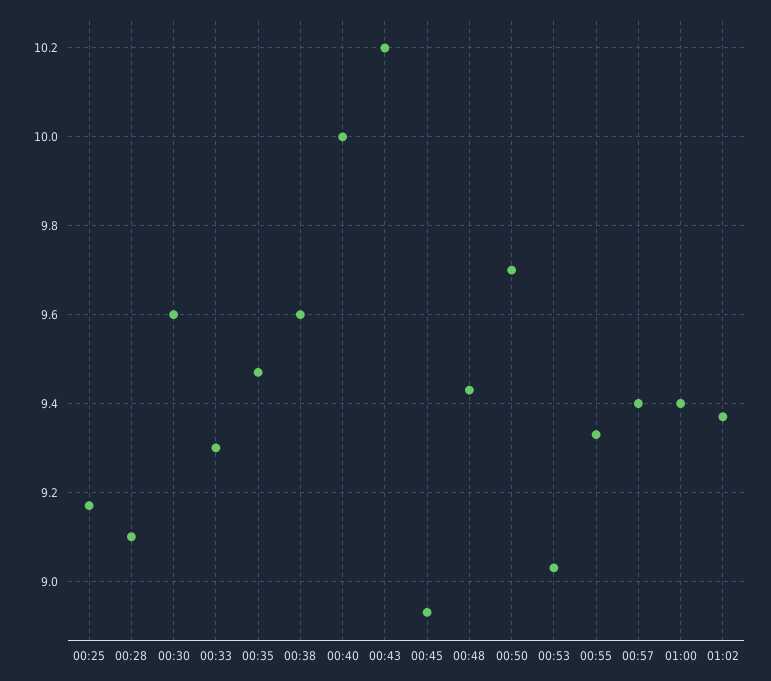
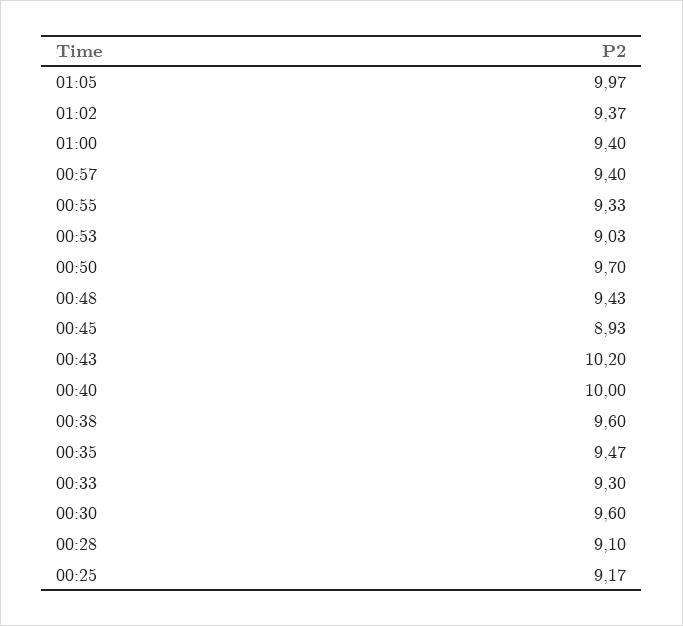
01:05: none -> 9.97

